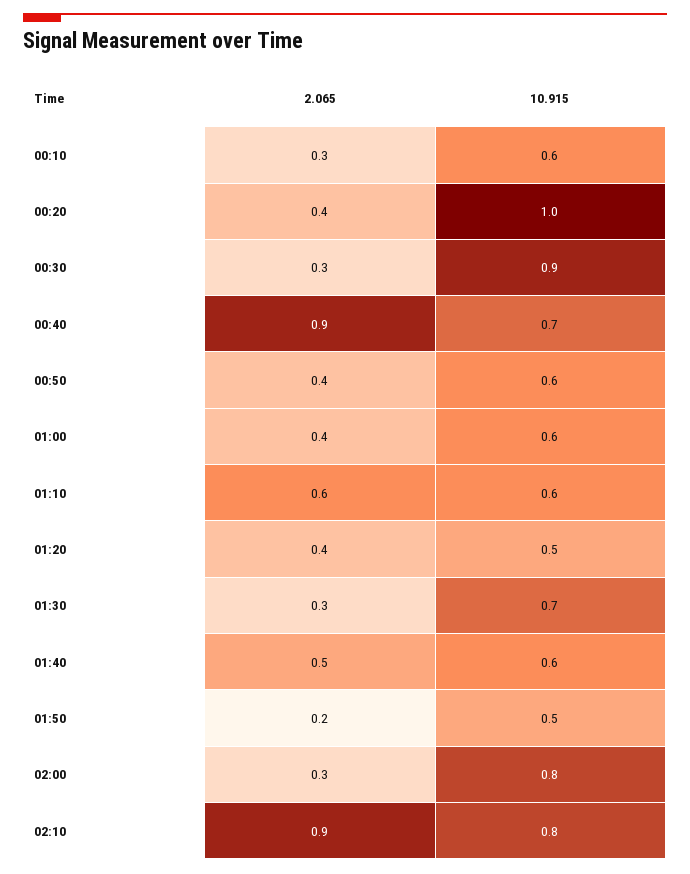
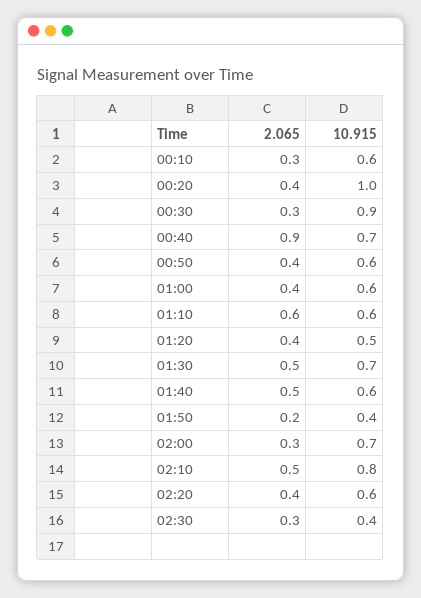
2.065, 01:30: 0.3 -> 0.5
10.915, 01:50: 0.5 -> 0.4
10.915, 02:00: 0.8 -> 0.7
2.065, 02:10: 0.9 -> 0.5
2.065, 02:20: none -> 0.4
10.915, 02:20: none -> 0.6
2.065, 02:30: none -> 0.3
10.915, 02:30: none -> 0.4

